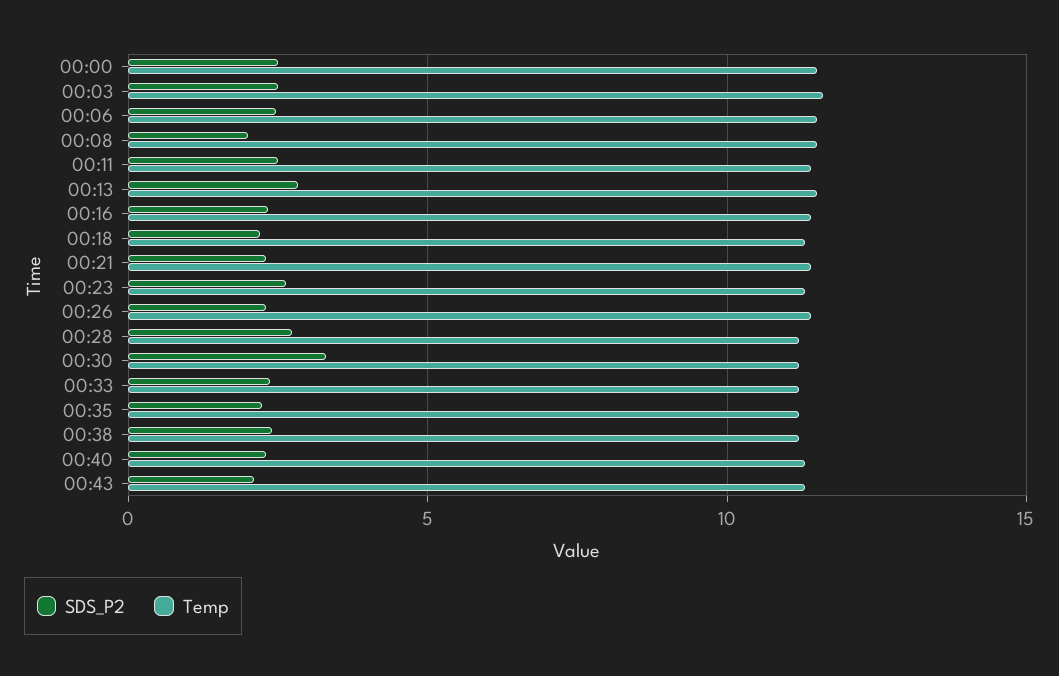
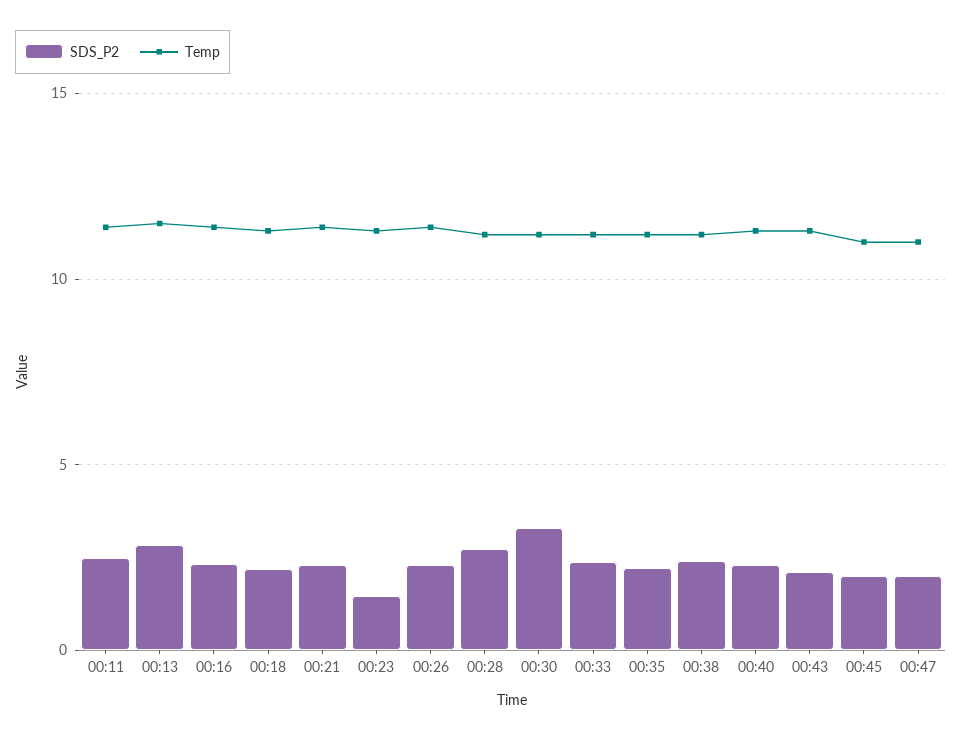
SDS_P2, 00:00: 2.5 -> none
Temp, 00:00: 11.5 -> none
SDS_P2, 00:03: 2.5 -> none
Temp, 00:03: 11.5 -> none
SDS_P2, 00:06: 2.5 -> none
Temp, 00:06: 11.5 -> none
SDS_P2, 00:08: 2 -> none
Temp, 00:08: 11.5 -> none
SDS_P2, 00:23: 2.5 -> 1.5
SDS_P2, 00:45: none -> 2
Temp, 00:45: none -> 11
SDS_P2, 00:47: none -> 2
Temp, 00:47: none -> 11

